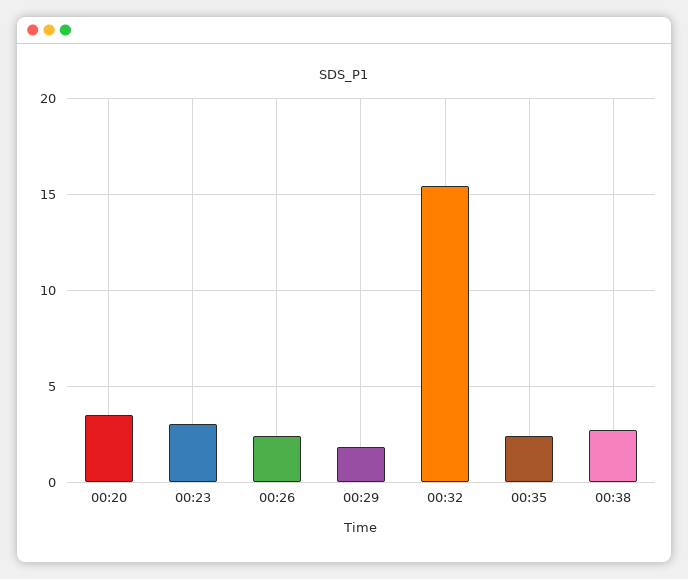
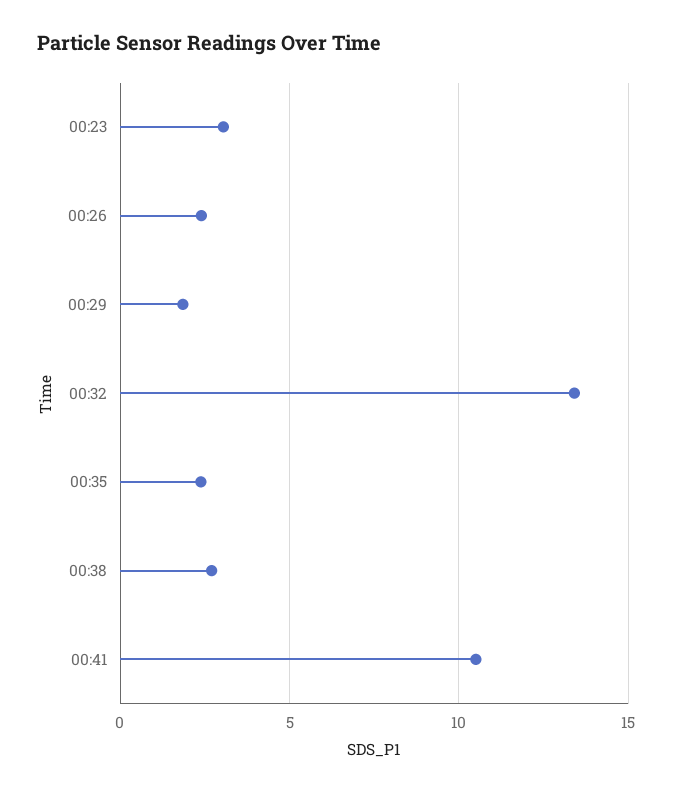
00:20: 3.5 -> none
00:32: 15.5 -> 13.5
00:41: none -> 10.5

